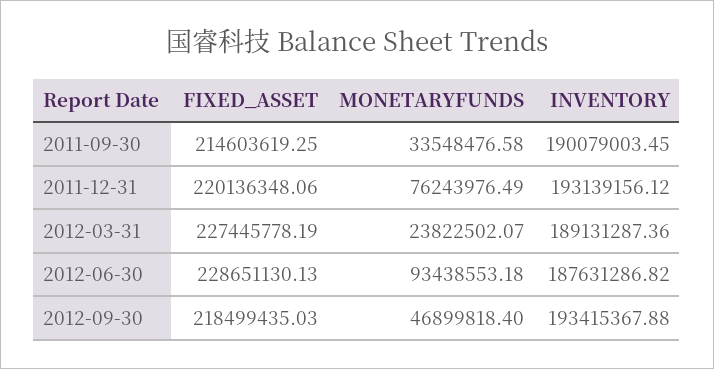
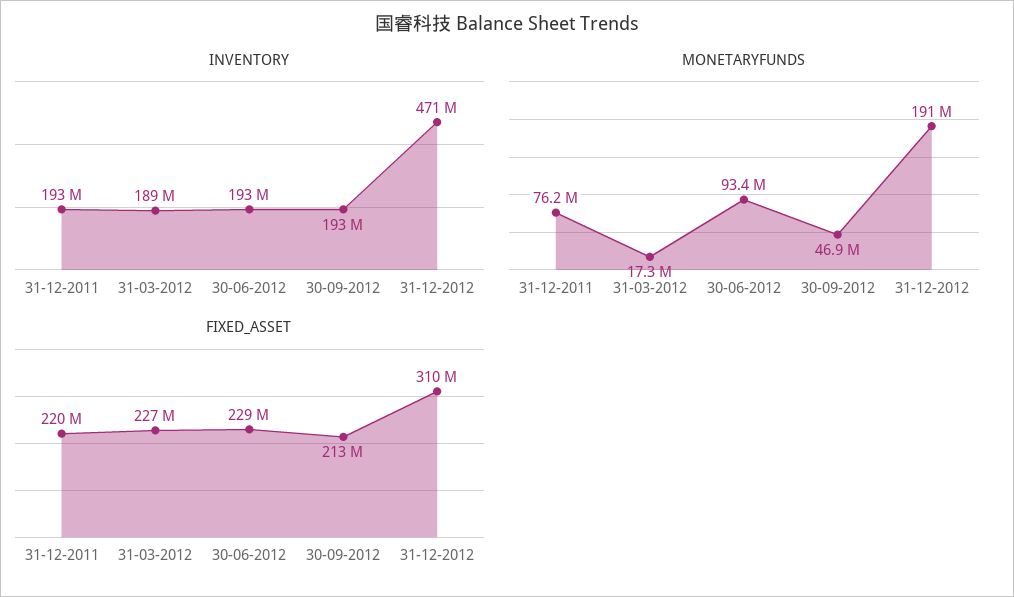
FIXED_ASSET, 2011-09-30: 214603619.25 -> none
MONETARYFUNDS, 2011-09-30: 33548476.58 -> none
INVENTORY, 2011-09-30: 190079003.45 -> none
MONETARYFUNDS, 2012-03-31: 23822502.07 -> 17300000
INVENTORY, 2012-06-30: 187631286.82 -> 193000000
FIXED_ASSET, 2012-09-30: 218499435.03 -> 213000000
INVENTORY, 31-12-2012: none -> 471000000
MONETARYFUNDS, 31-12-2012: none -> 191000000
FIXED_ASSET, 31-12-2012: none -> 310000000

